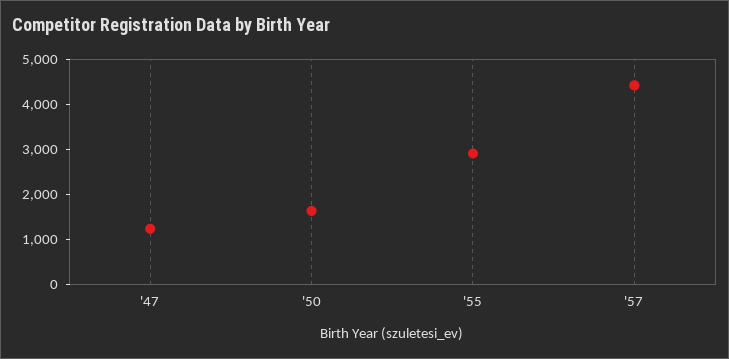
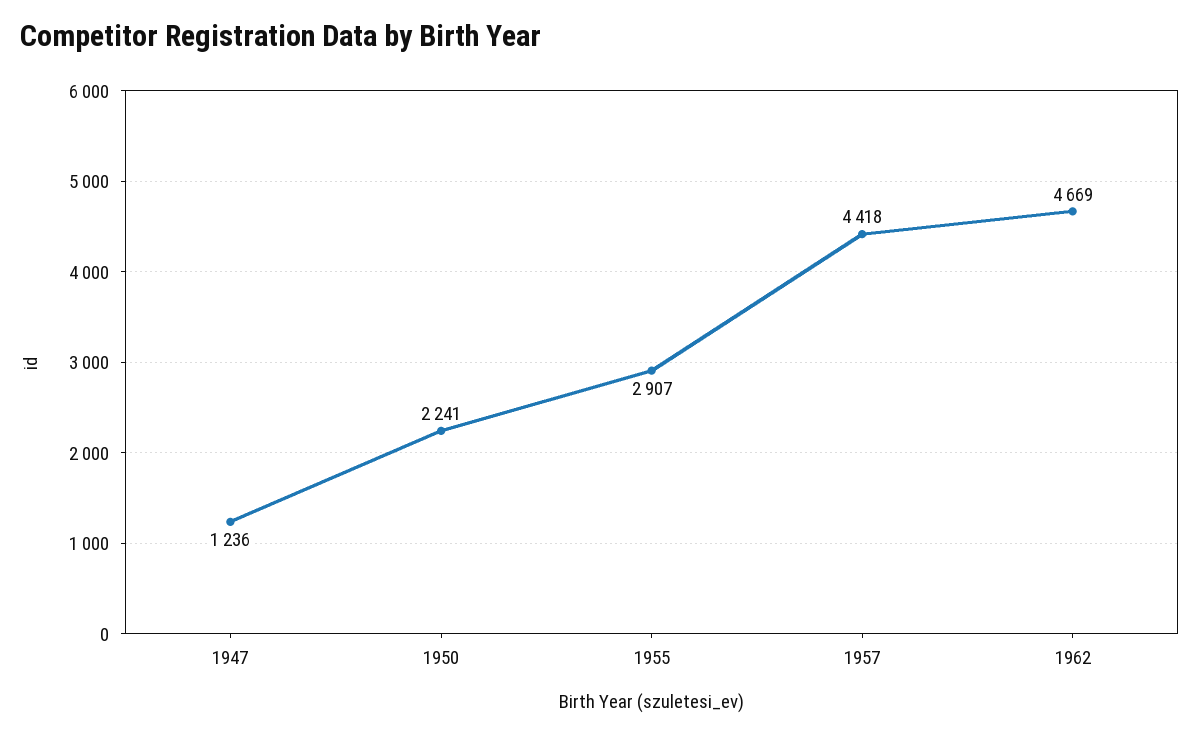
'50: 1600 -> 2241
1962: none -> 4669

